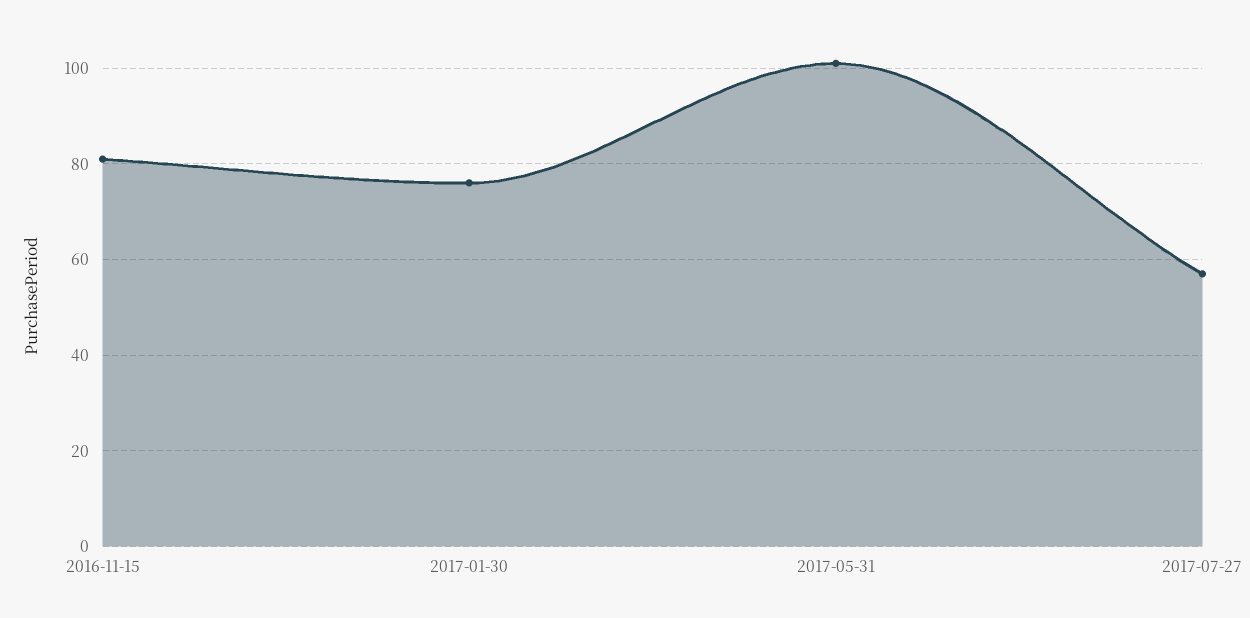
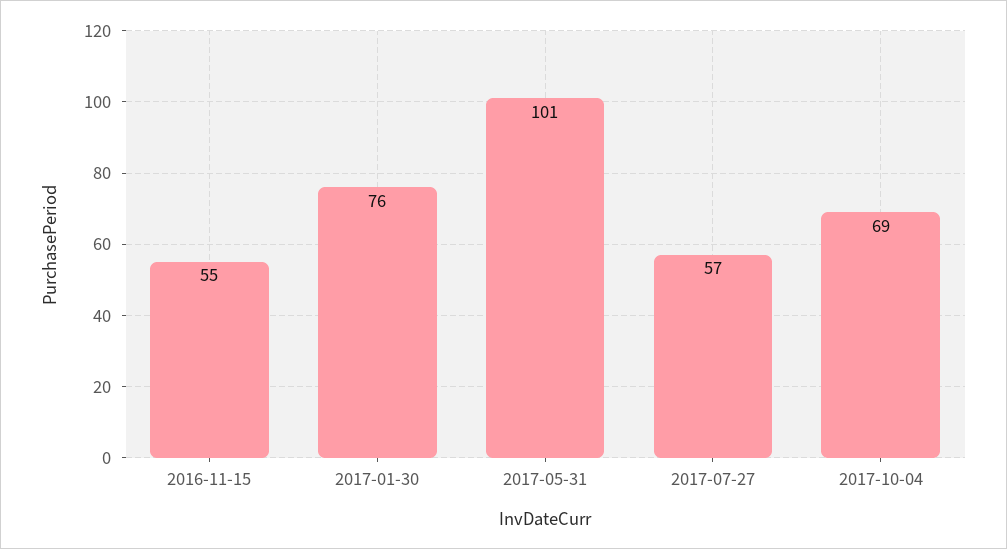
2016-11-15: 80 -> 55
2017-10-04: none -> 69

